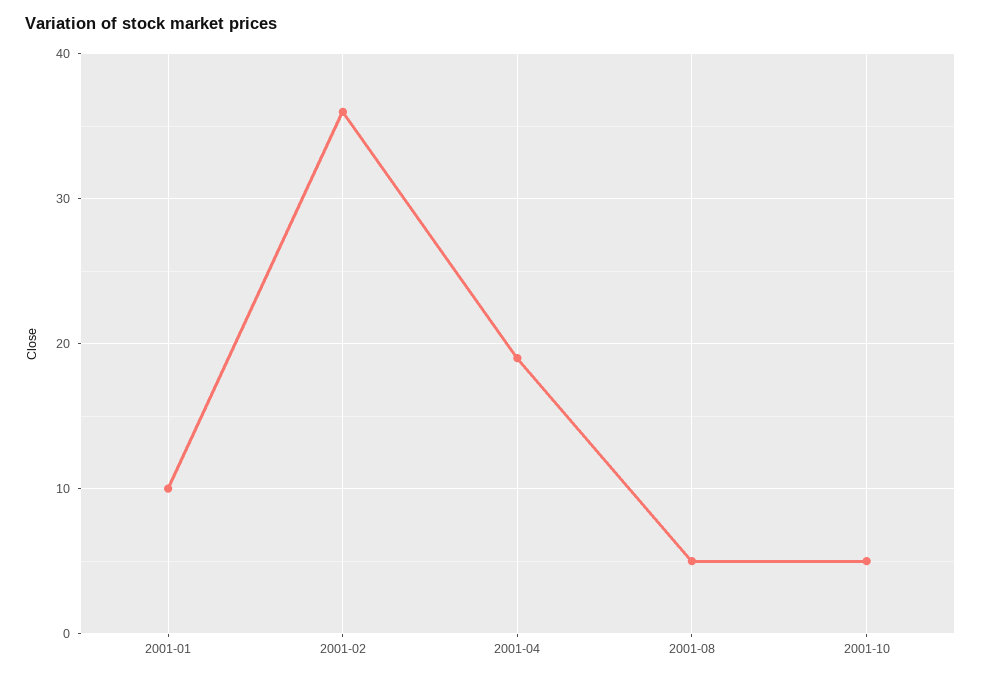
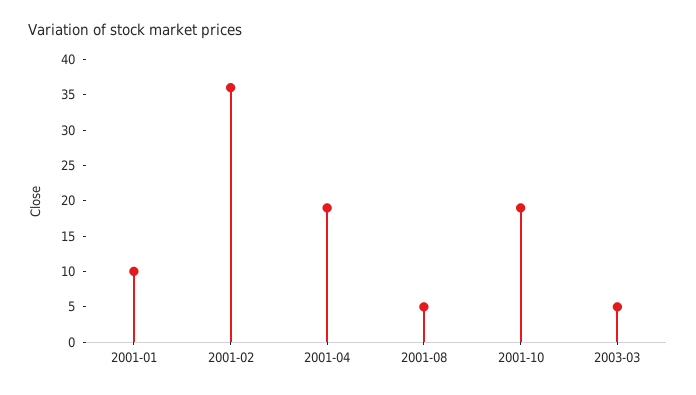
2001-10: 5 -> 20
2003-03: none -> 5

